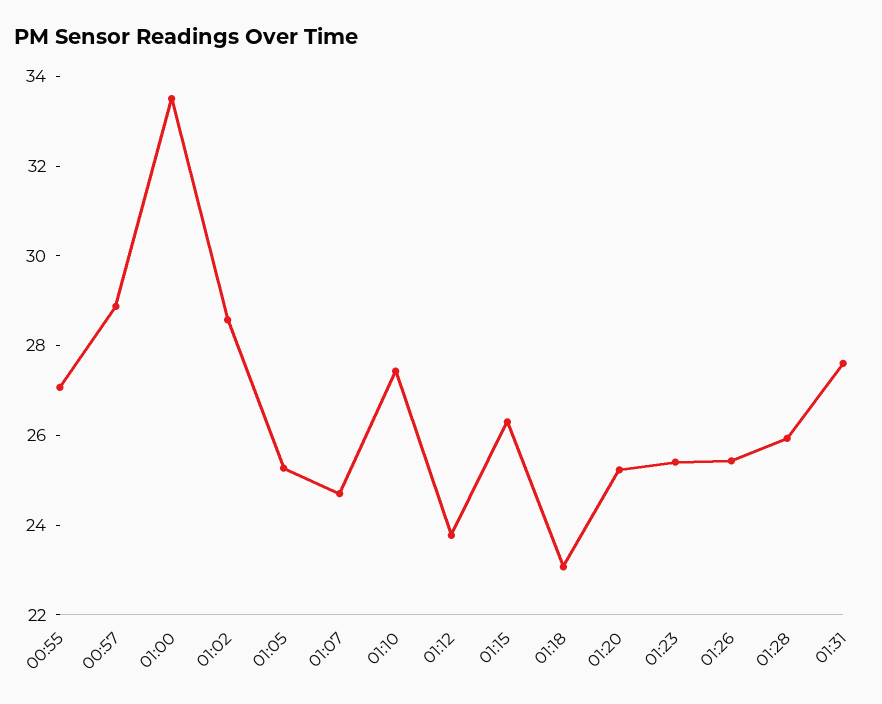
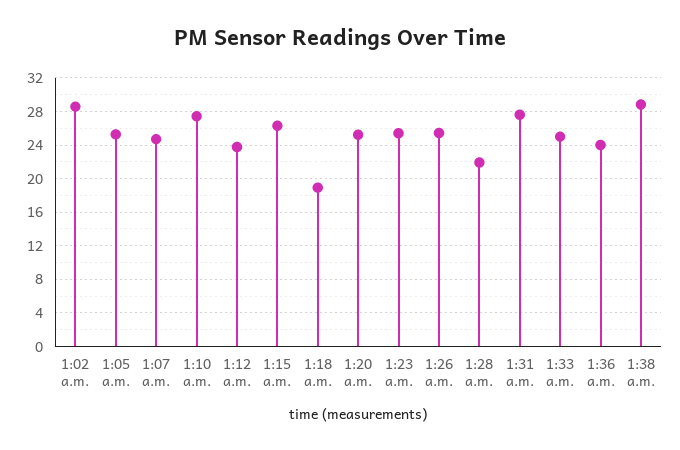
00:55: 27 -> none
00:57: 29 -> none
01:00: 33.5 -> none
01:18: 23 -> 19
01:28: 26 -> 22
1:33 a.m.: none -> 25
1:36 a.m.: none -> 24
1:38 a.m.: none -> 29

